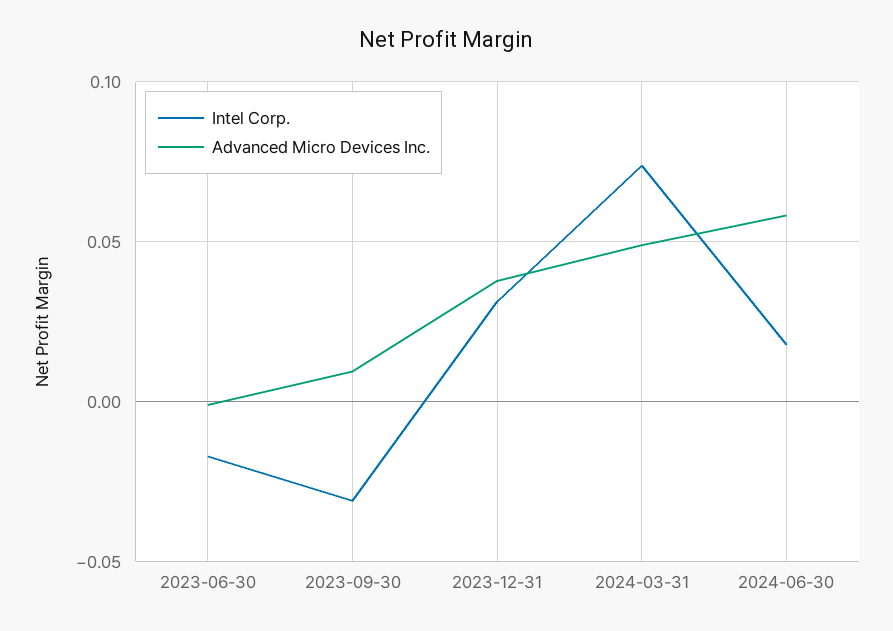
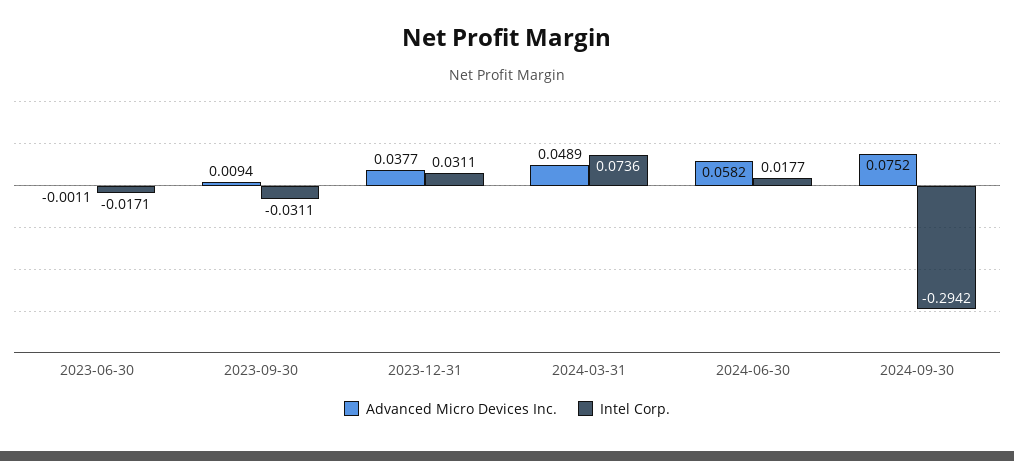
Advanced Micro Devices Inc., 2024-09-30: none -> 0.0752
Intel Corp., 2024-09-30: none -> -0.2942

